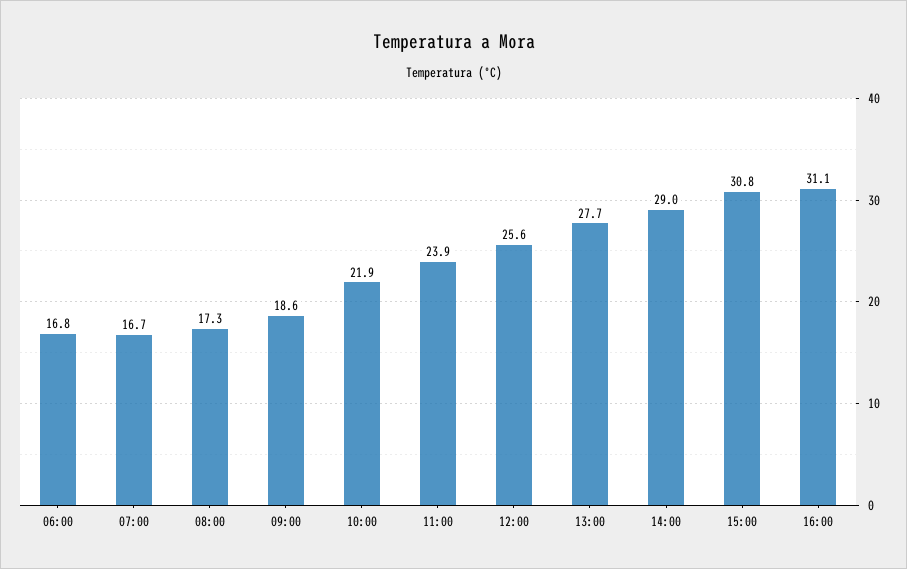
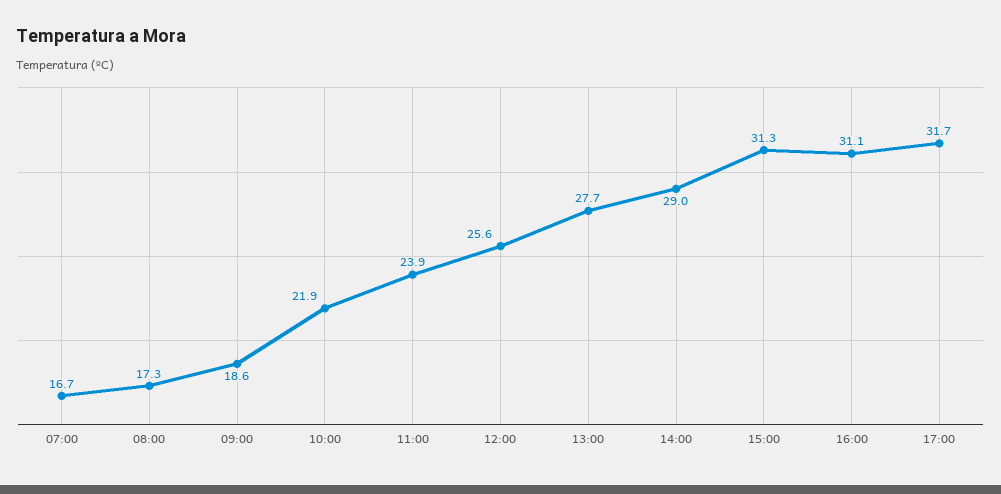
06:00: 16.8 -> none
15:00: 30.8 -> 31.3
17:00: none -> 31.7

